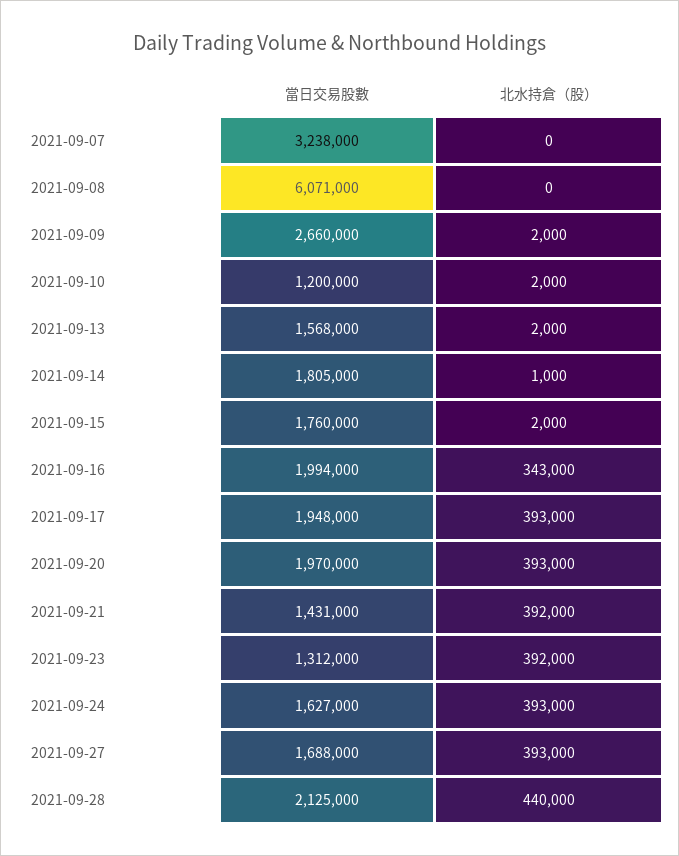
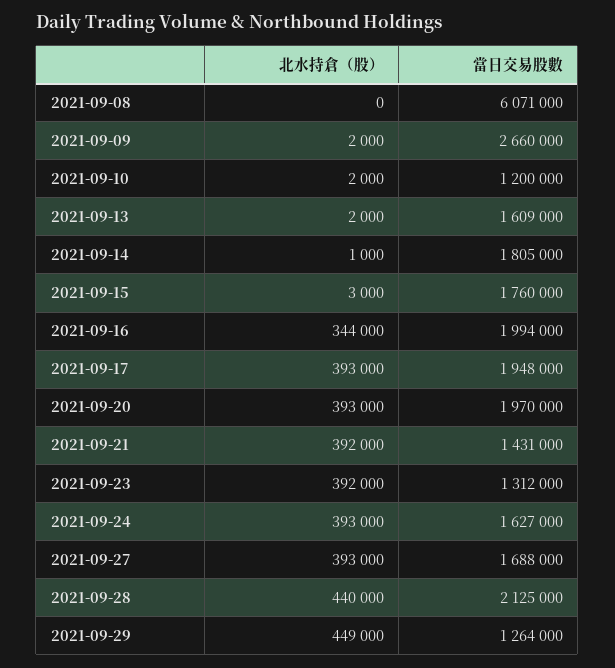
當日交易股數, 2021-09-07: 3238000 -> none
北水持倉（股）, 2021-09-07: 0 -> none
當日交易股數, 2021-09-13: 1568000 -> 1609000
北水持倉（股）, 2021-09-15: 2000 -> 3000
北水持倉（股）, 2021-09-16: 343000 -> 344000
北水持倉（股）, 2021-09-29: none -> 449000
當日交易股數, 2021-09-29: none -> 1264000

